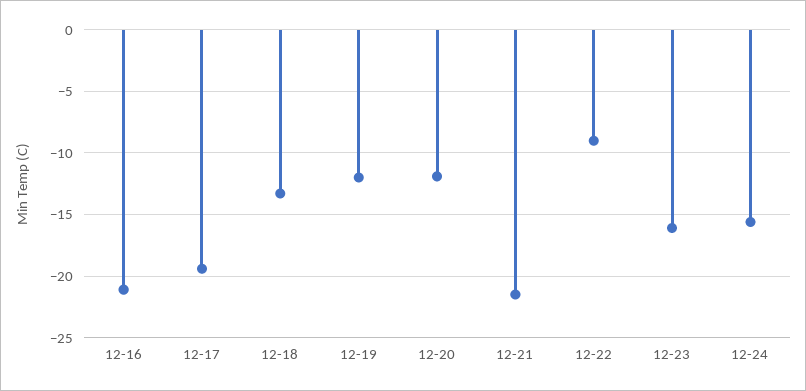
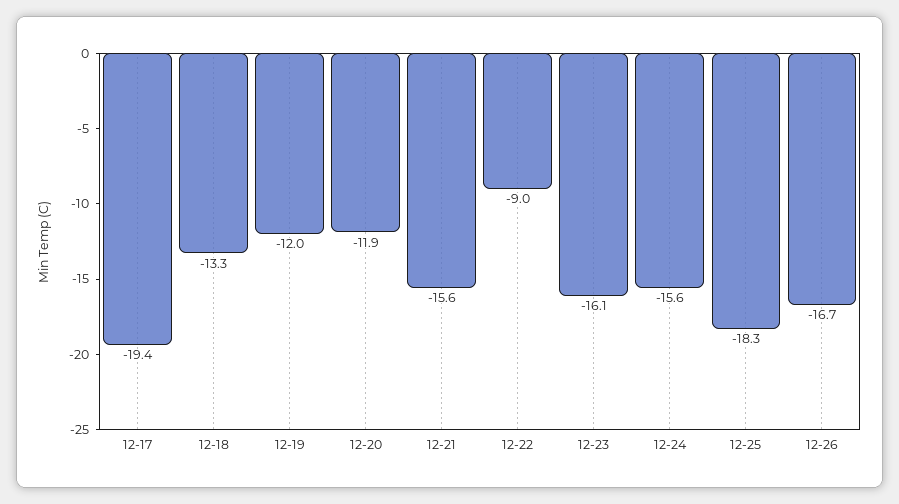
12-16: -21 -> none
12-21: -21.5 -> -15.6
12-25: none -> -18.3
12-26: none -> -16.7

